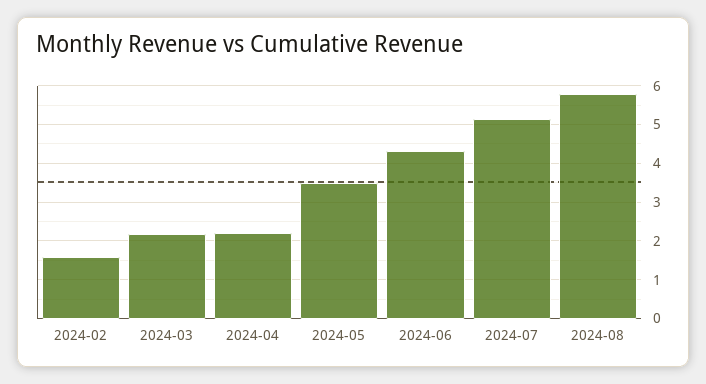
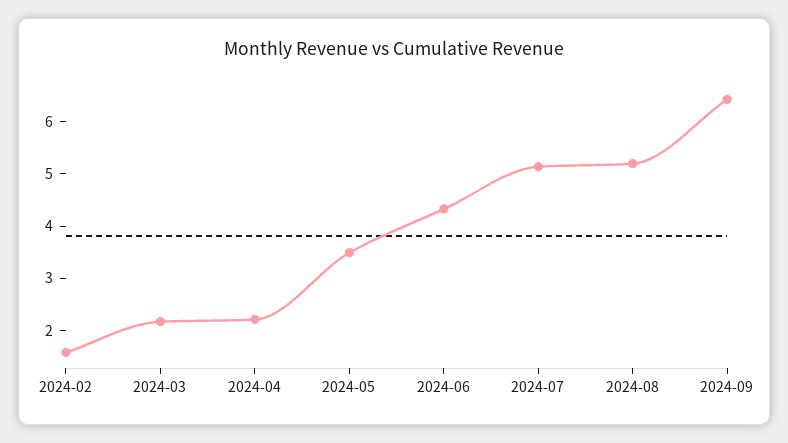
2024-08: 5.8 -> 5.2
2024-09: none -> 6.4

